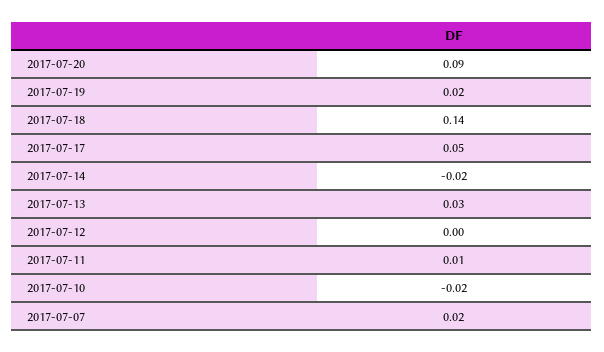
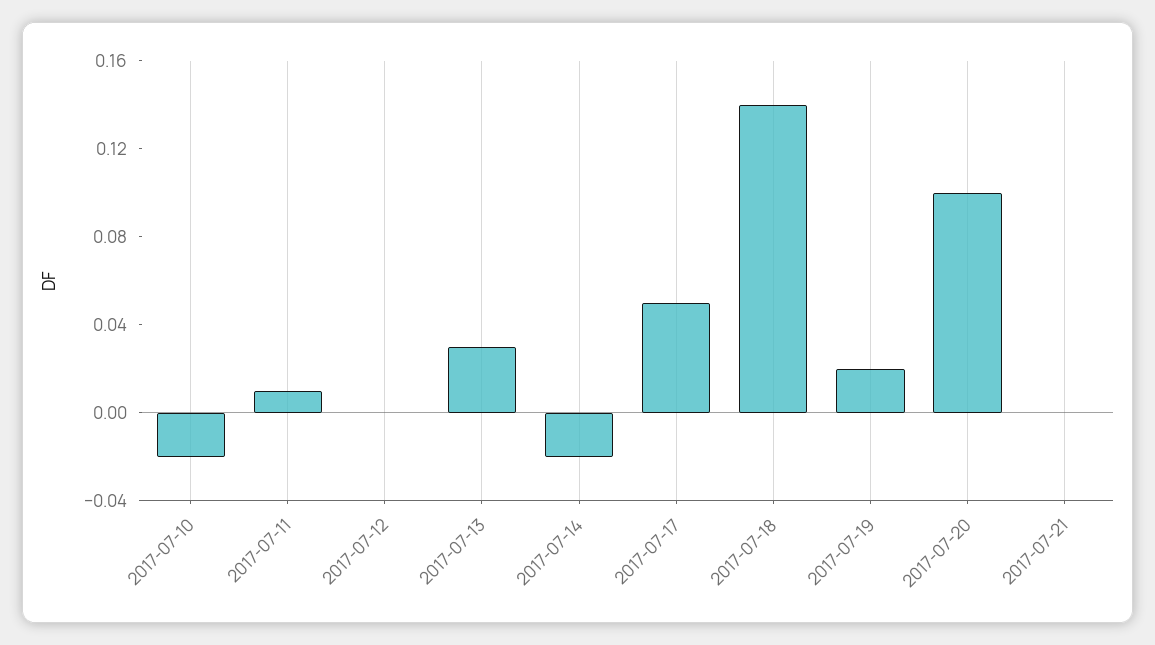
2017-07-20: 0.09 -> 0.1
2017-07-07: 0.02 -> none
2017-07-21: none -> 0

